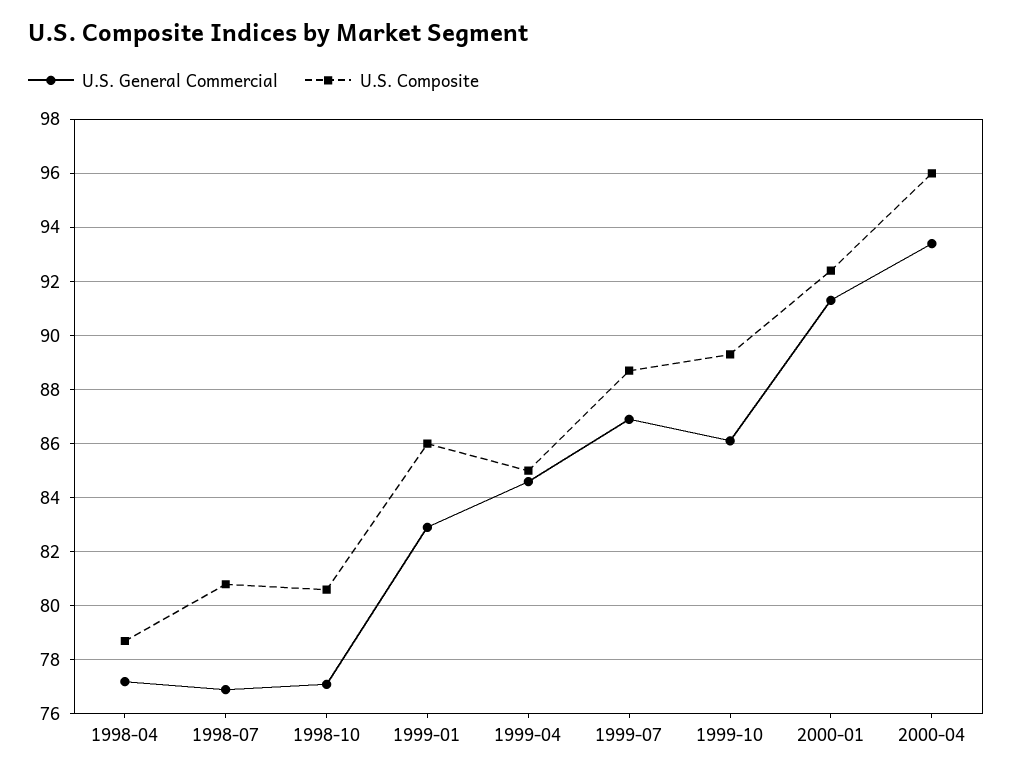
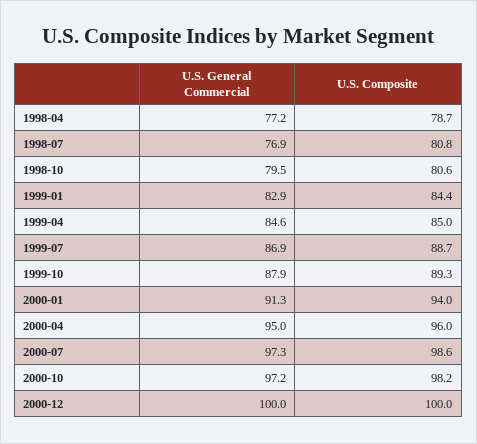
U.S. General Commercial, 1998-10: 77 -> 79.5
U.S. Composite, 1999-01: 86 -> 84.4
U.S. General Commercial, 1999-10: 86 -> 87.9
U.S. Composite, 2000-01: 92.5 -> 94
U.S. General Commercial, 2000-04: 93.5 -> 95
U.S. General Commercial, 2000-07: none -> 97.3
U.S. Composite, 2000-07: none -> 98.6
U.S. General Commercial, 2000-10: none -> 97.2
U.S. Composite, 2000-10: none -> 98.2
U.S. General Commercial, 2000-12: none -> 100
U.S. Composite, 2000-12: none -> 100

